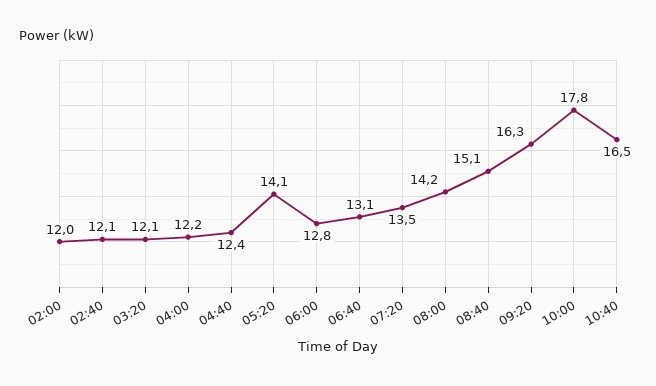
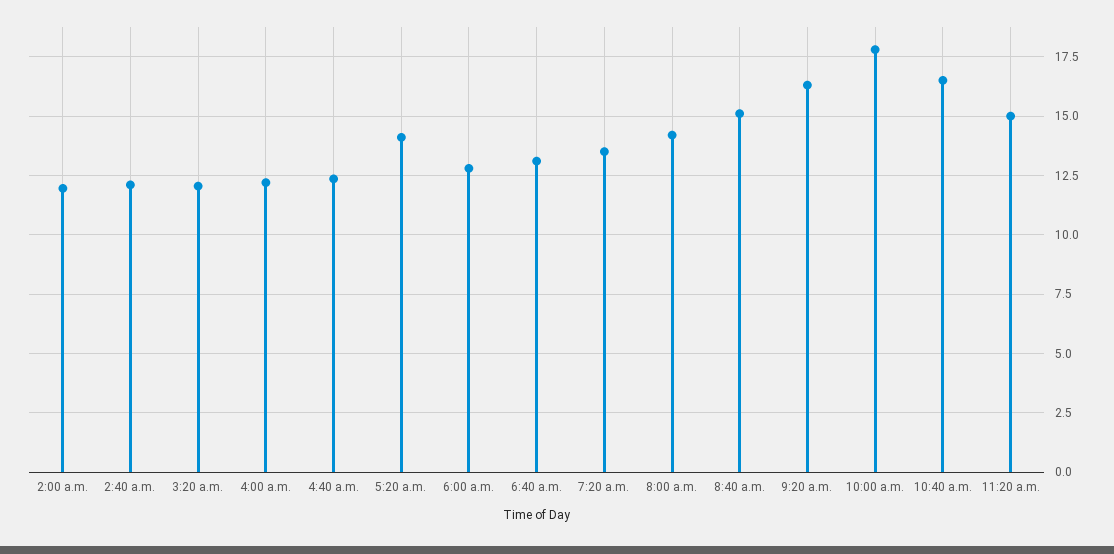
11:20 a.m.: none -> 15

